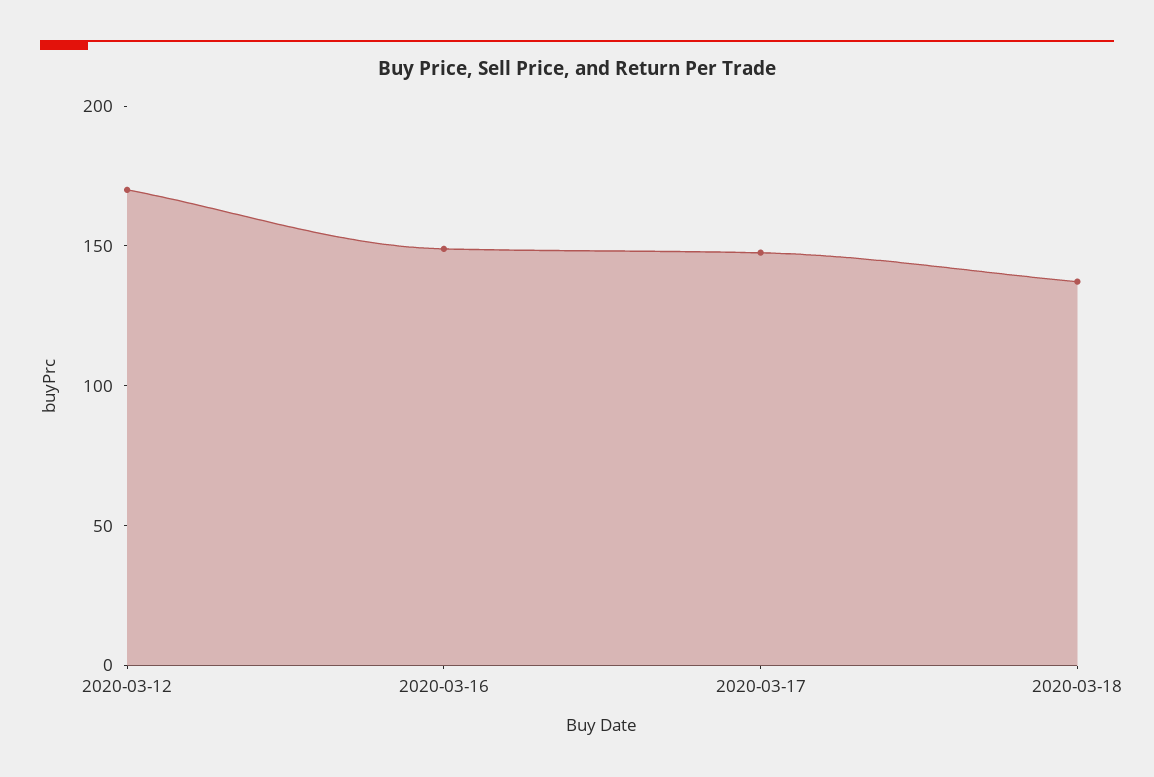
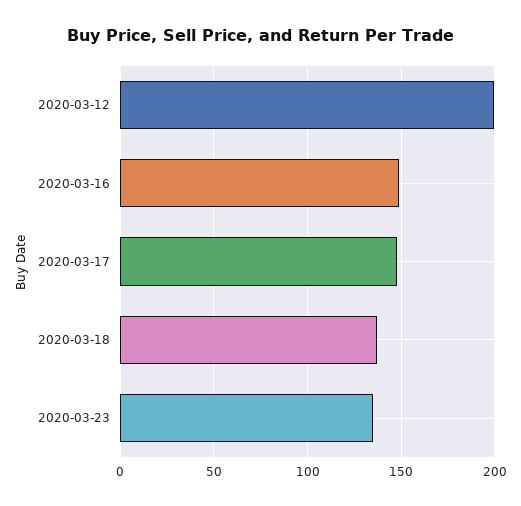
2020-03-12: 170 -> 200
2020-03-23: none -> 135

